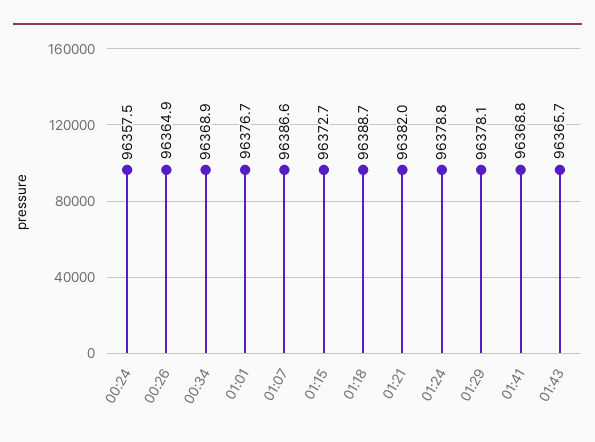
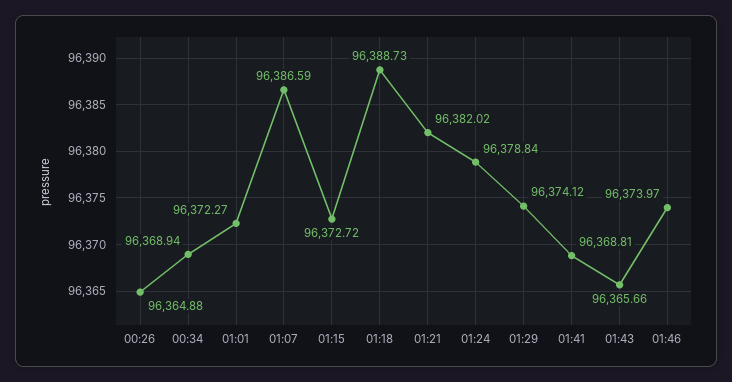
00:24: 96357.5 -> none
01:01: 96376.7 -> 96372.27
01:29: 96378.1 -> 96374.12
01:46: none -> 96373.97

